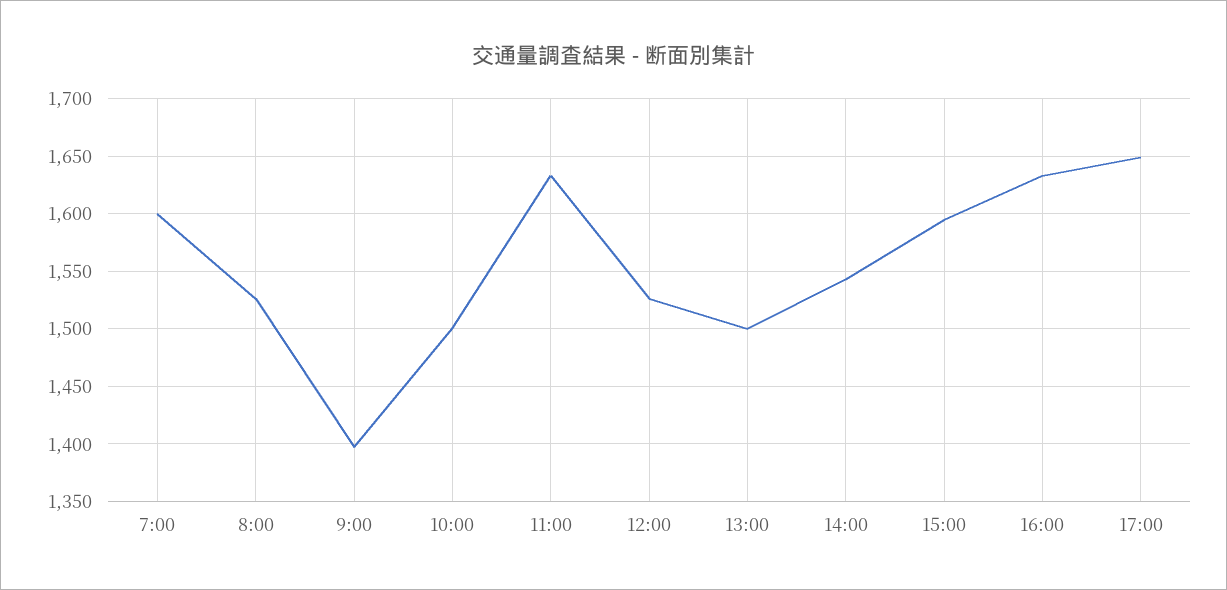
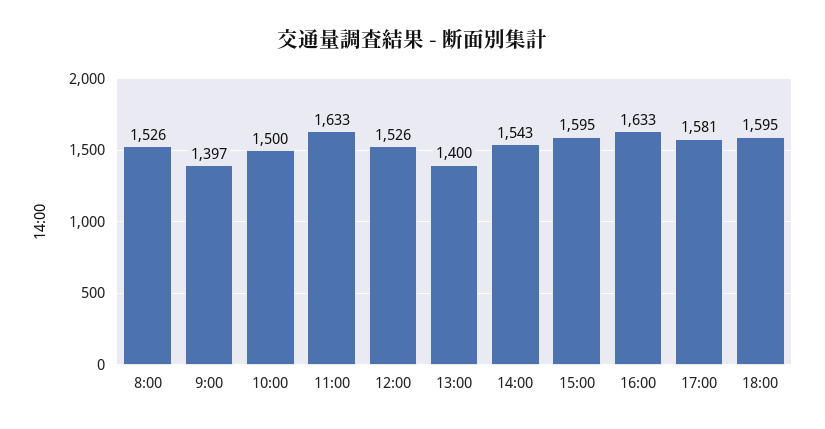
7:00: 1600 -> none
13:00: 1500 -> 1400
17:00: 1650 -> 1581
18:00: none -> 1595

